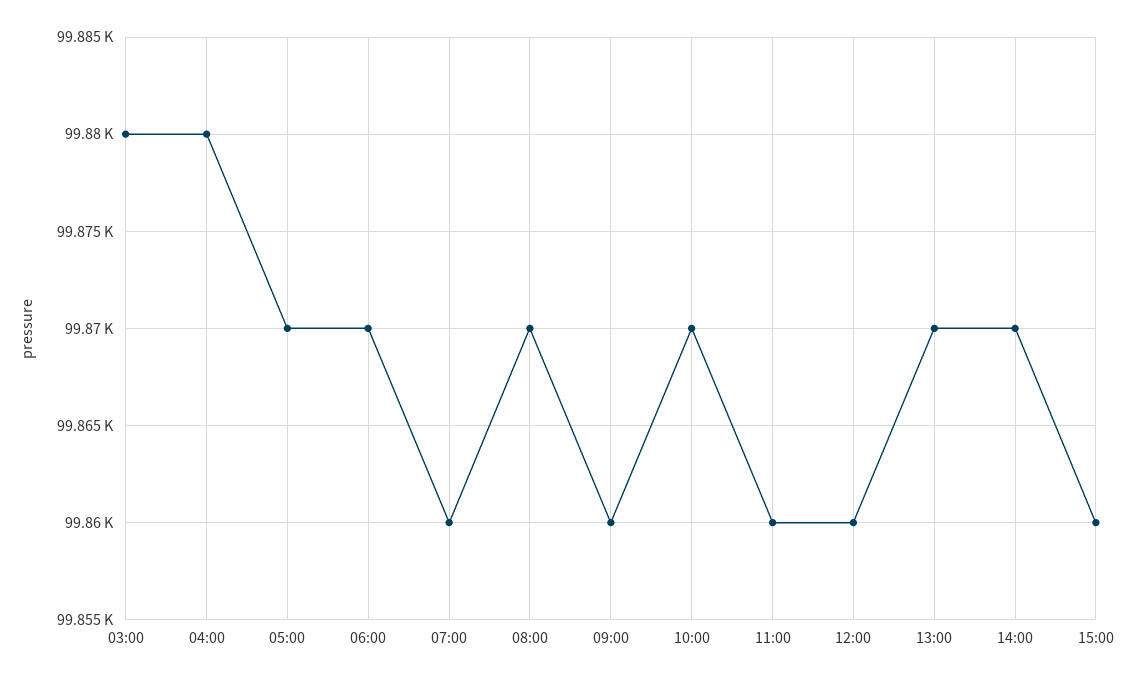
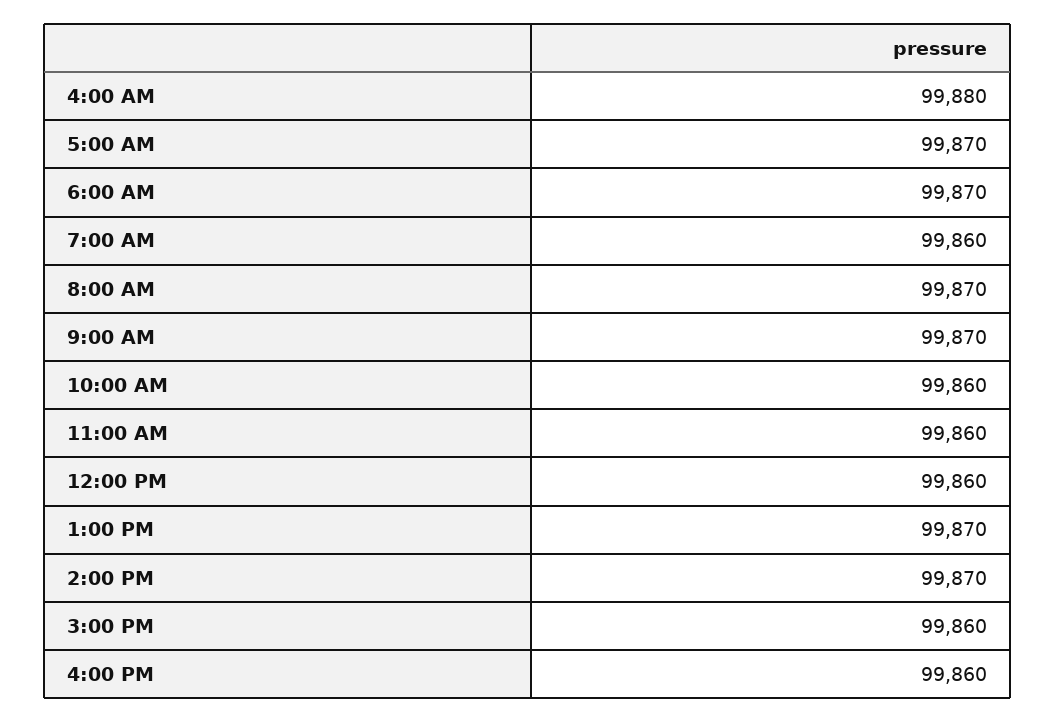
03:00: 99880 -> none
09:00: 99860 -> 99870
10:00: 99870 -> 99860
4:00 PM: none -> 99860

